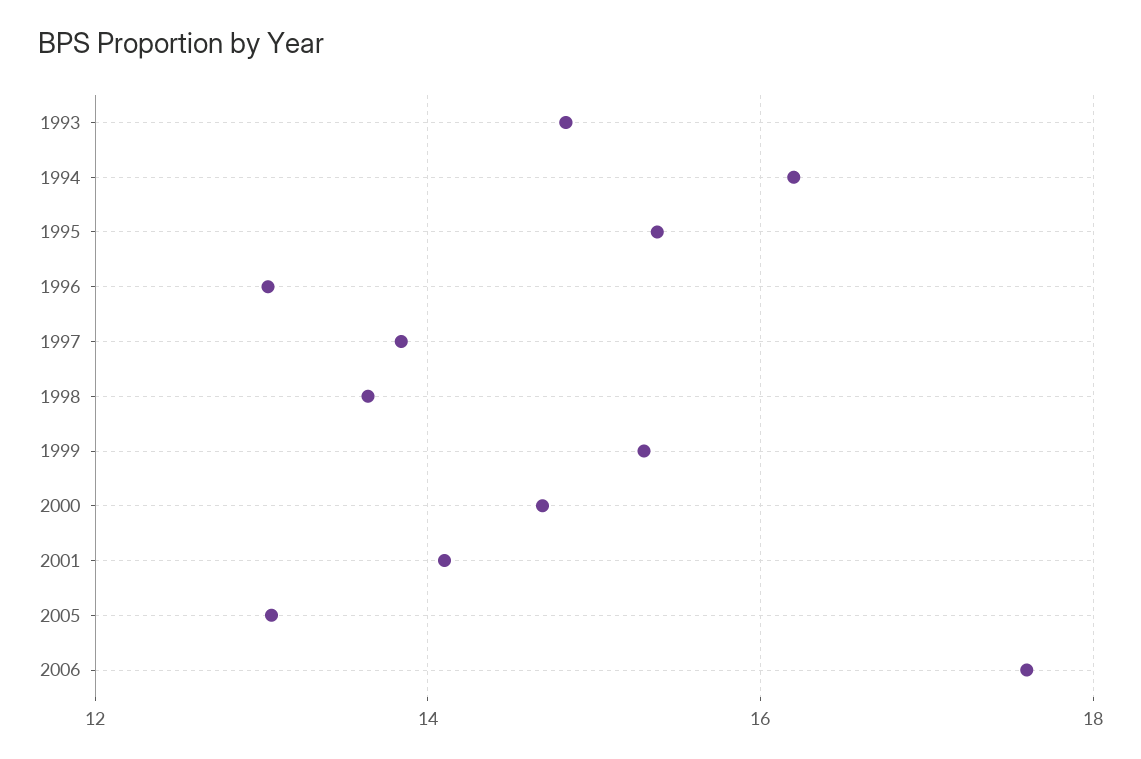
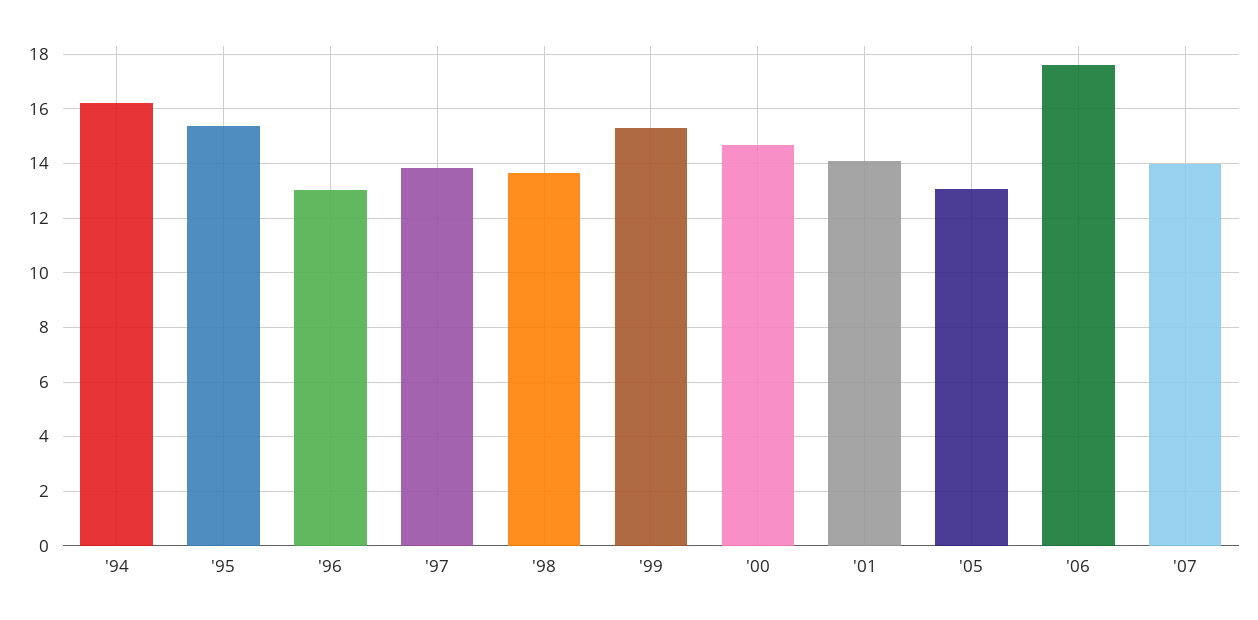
1993: 14.8 -> none
'07: none -> 14

